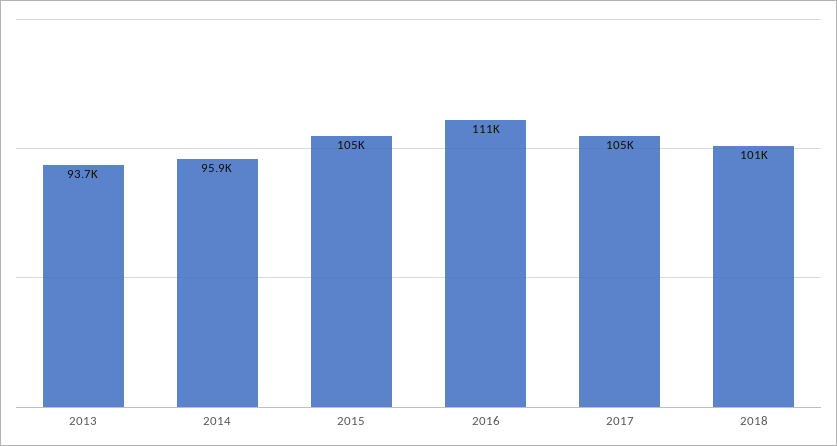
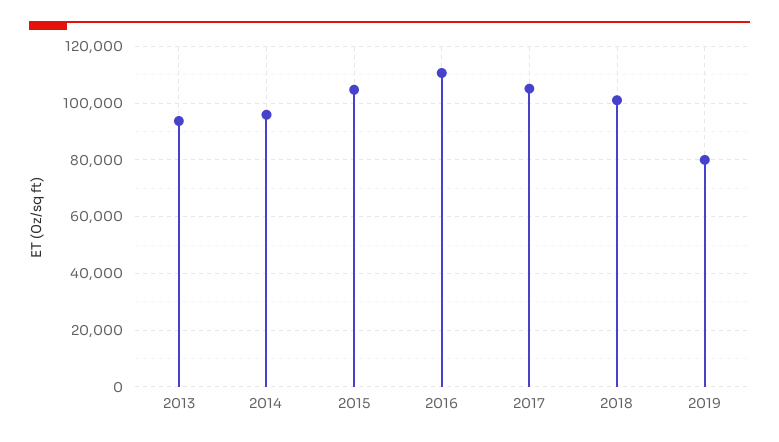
2019: none -> 80000

